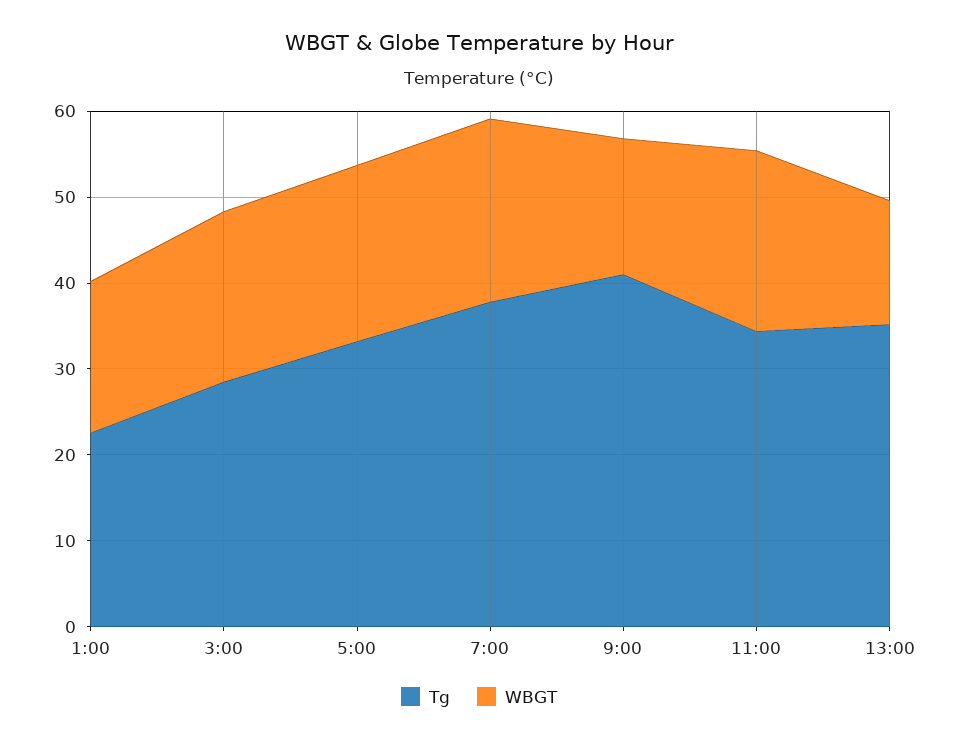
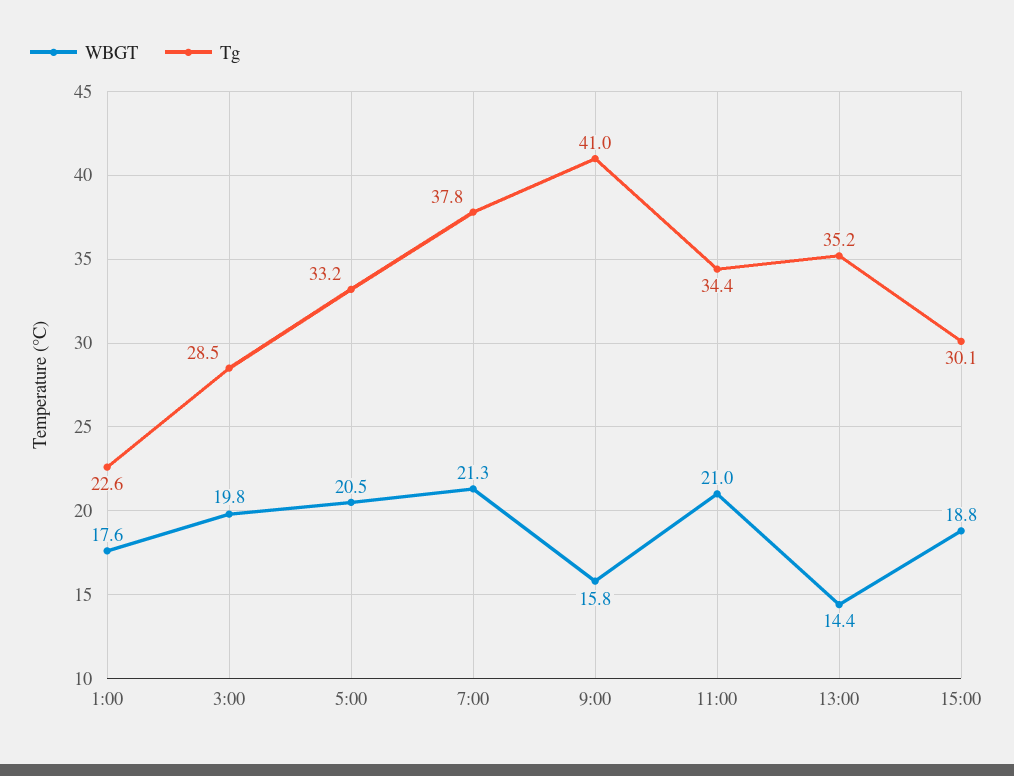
WBGT, 15:00: none -> 18.8
Tg, 15:00: none -> 30.1

